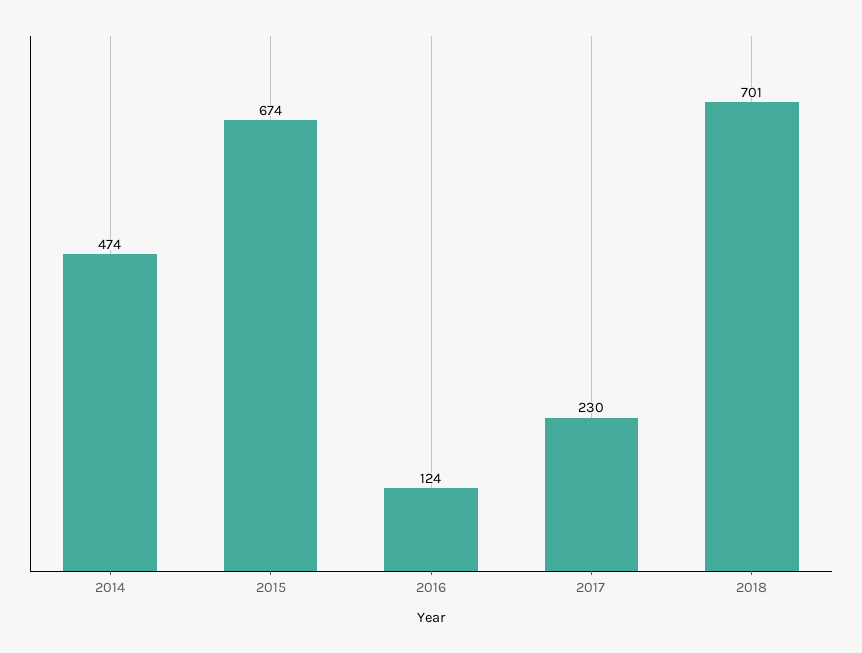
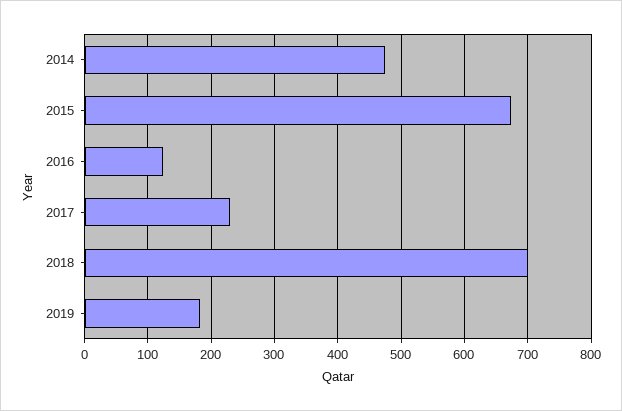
2019: none -> 180

